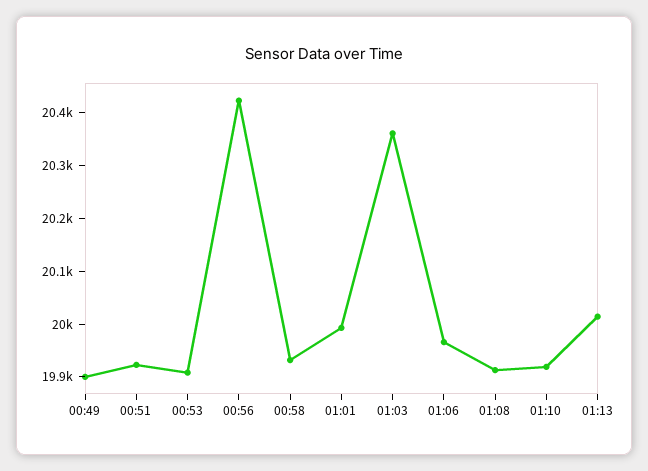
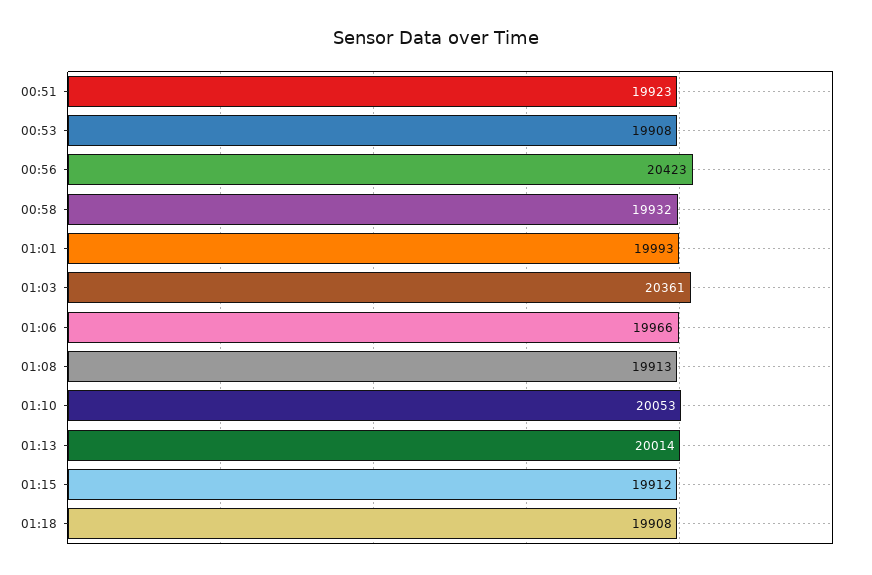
00:49: 19900 -> none
01:10: 19920 -> 20053
01:15: none -> 19912
01:18: none -> 19908

